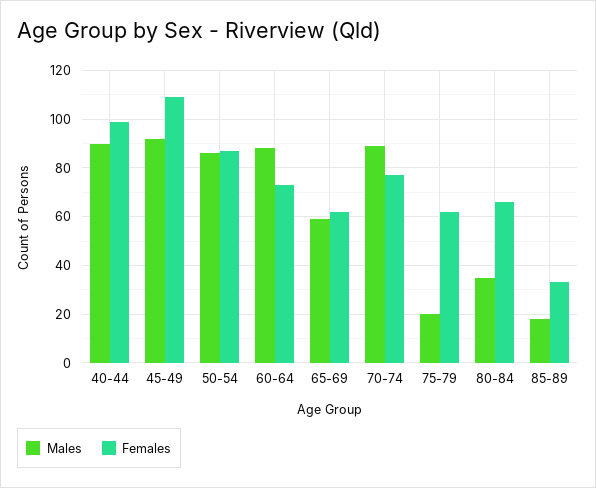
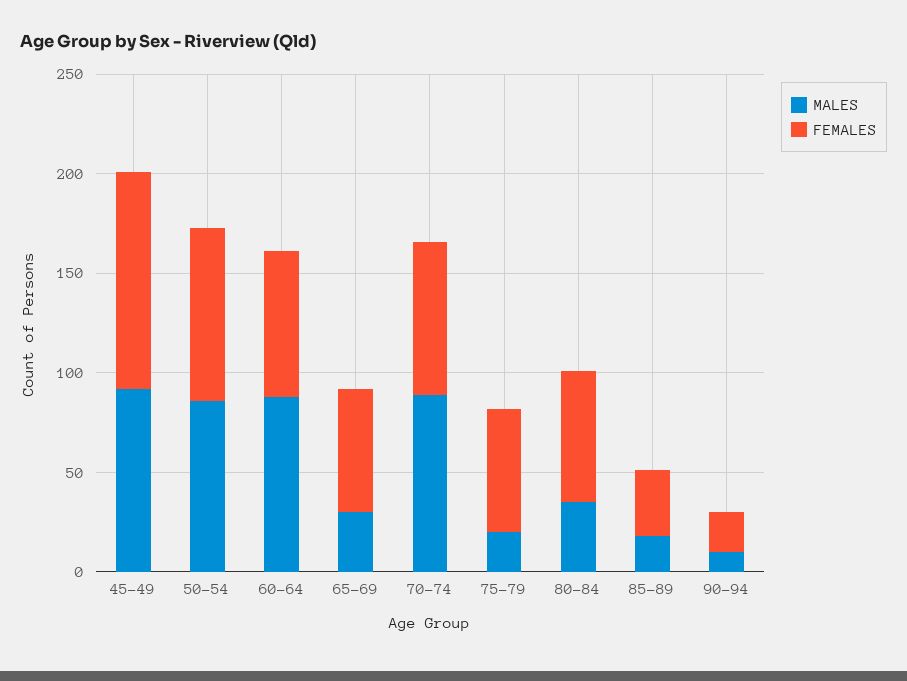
Males, 40-44: 90 -> none
Females, 40-44: 100 -> none
Males, 65-69: 60 -> 30
Males, 90-94: none -> 10
Females, 90-94: none -> 20

